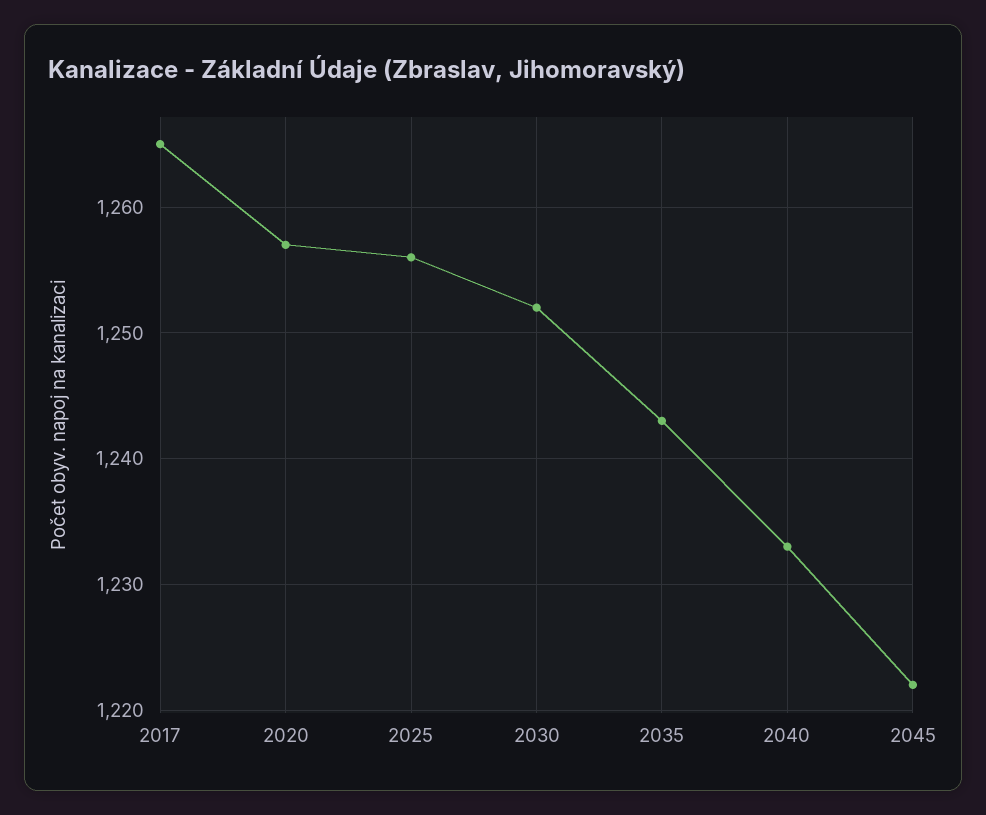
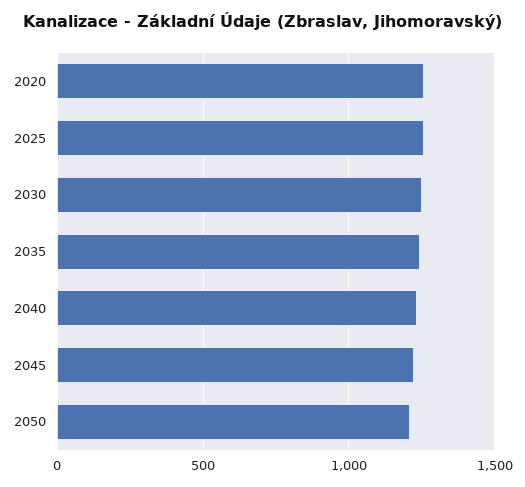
2017: 1265 -> none
2050: none -> 1200

